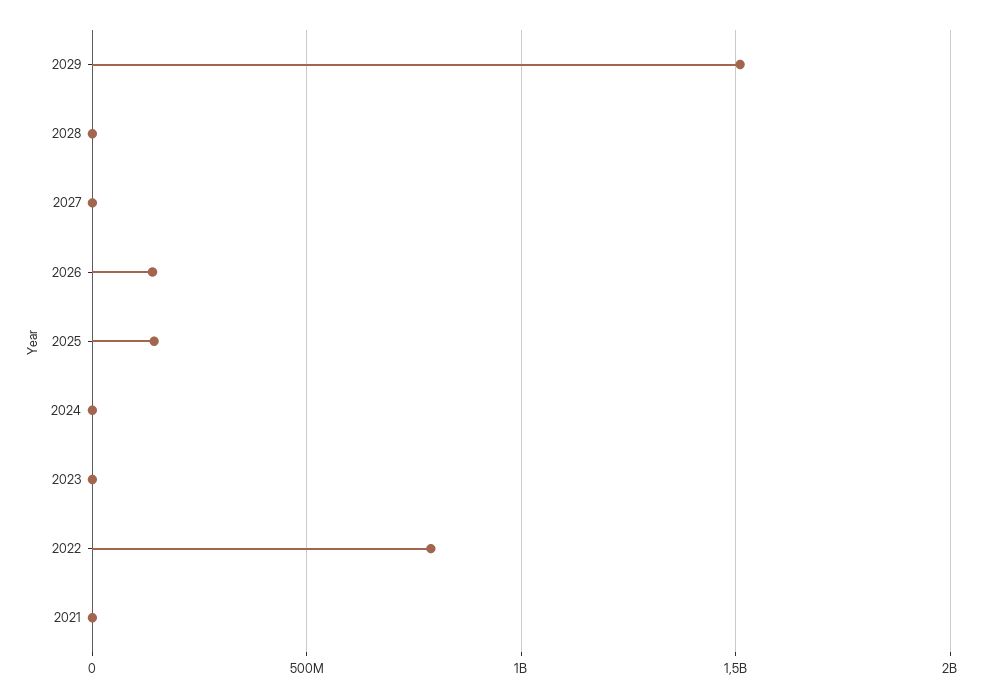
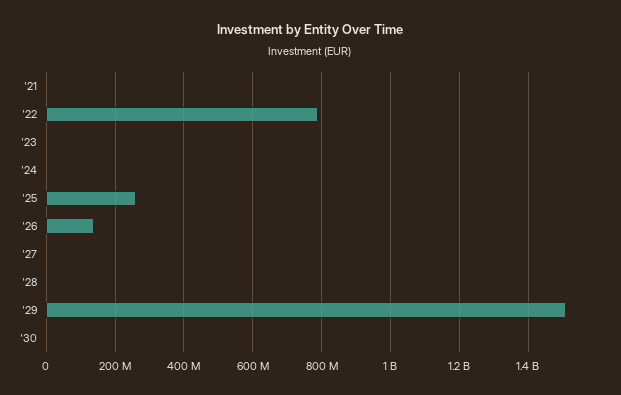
2025: 150000000 -> 260000000
'30: none -> 0

